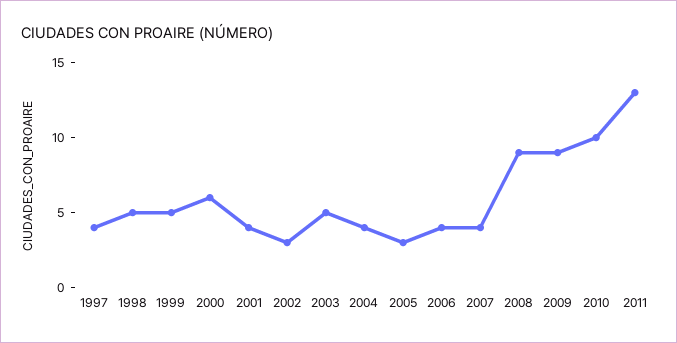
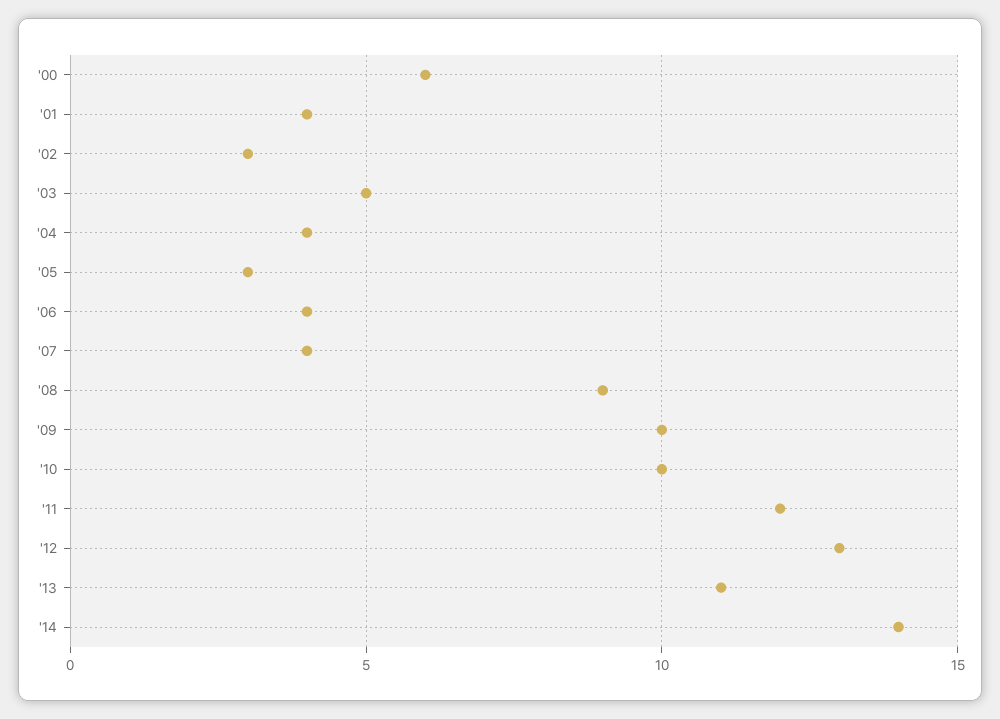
1997: 4 -> none
1998: 5 -> none
1999: 5 -> none
2009: 9 -> 10
2011: 13 -> 12
'12: none -> 13
'13: none -> 11
'14: none -> 14

